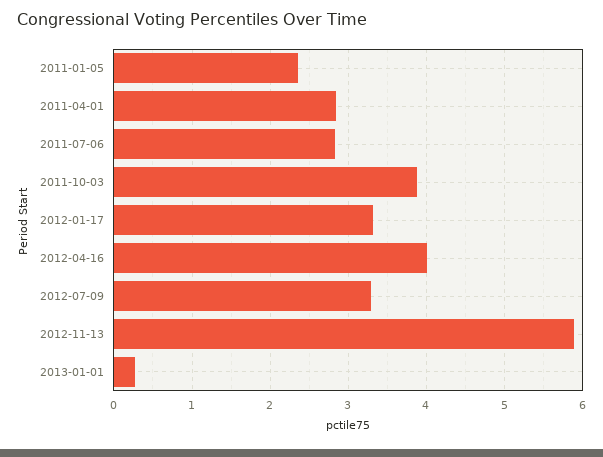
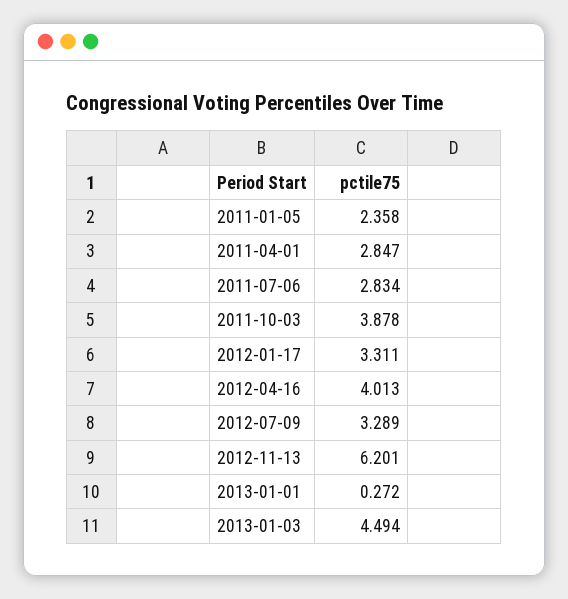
2012-11-13: 5.9 -> 6.201
2013-01-03: none -> 4.494

